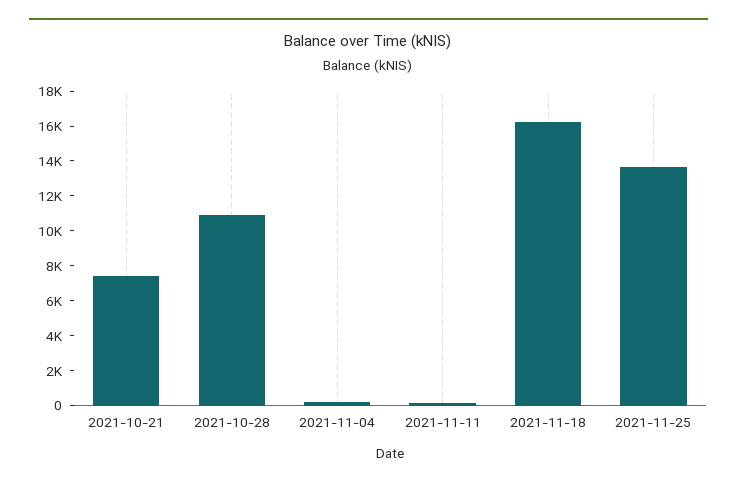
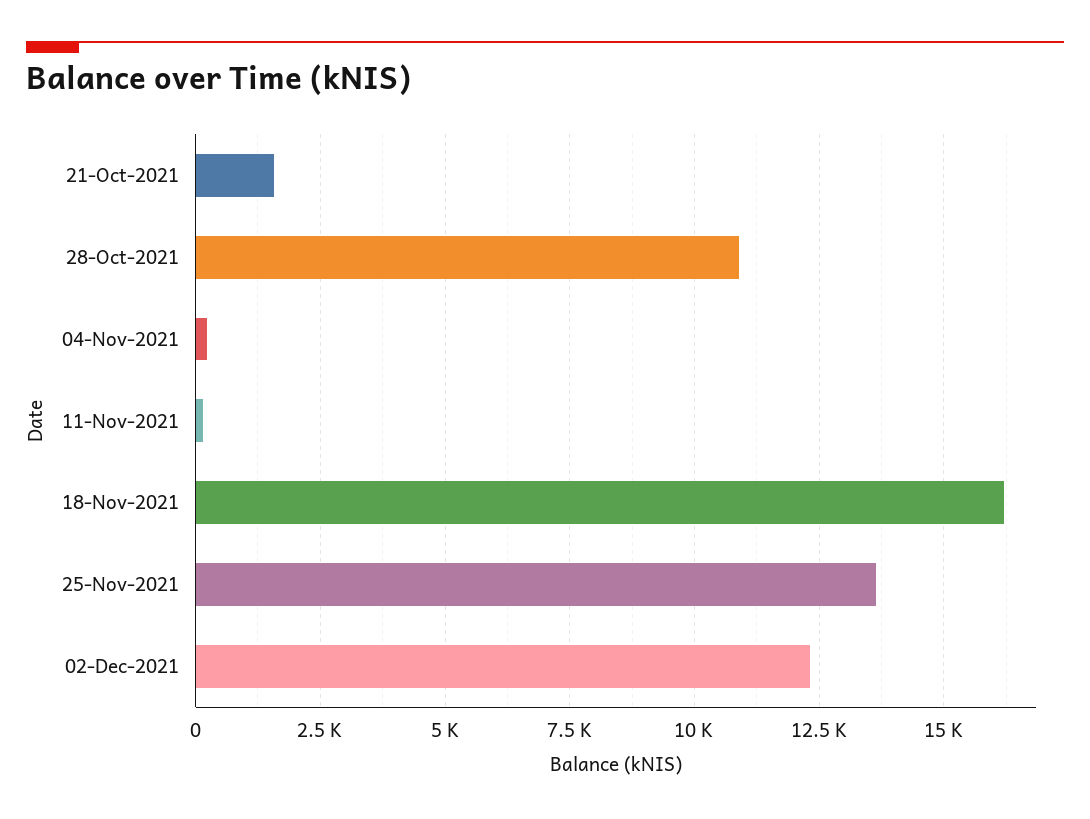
2021-10-21: 7500 -> 1500
02-Dec-2021: none -> 12250

